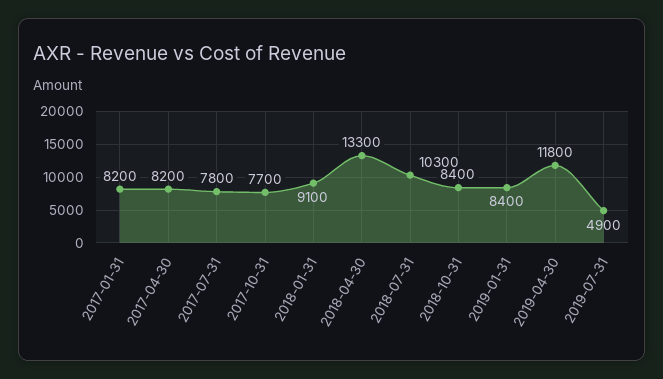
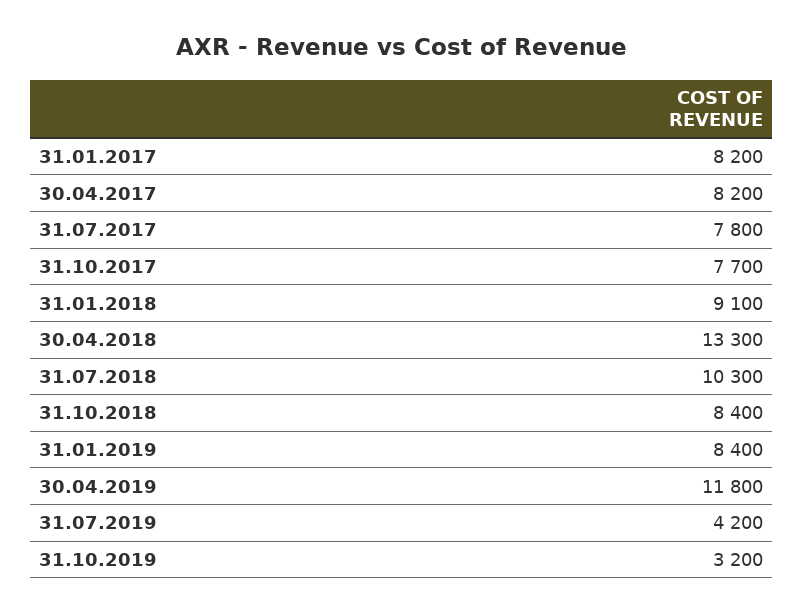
2019-07-31: 4900 -> 4200
31.10.2019: none -> 3200

